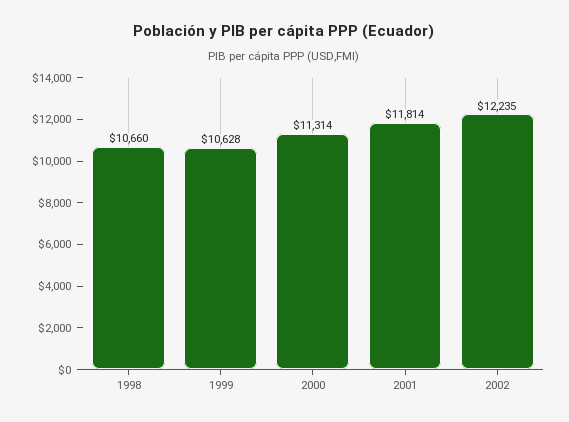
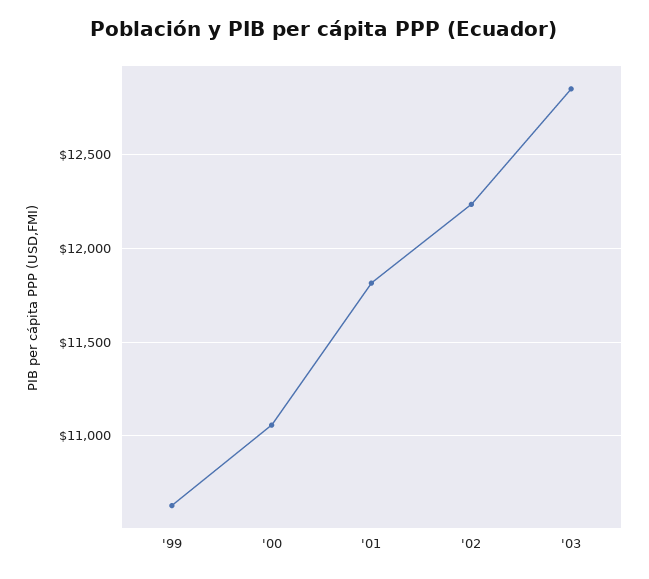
1998: 10660 -> none
2000: 11314 -> 11050
'03: none -> 12850

